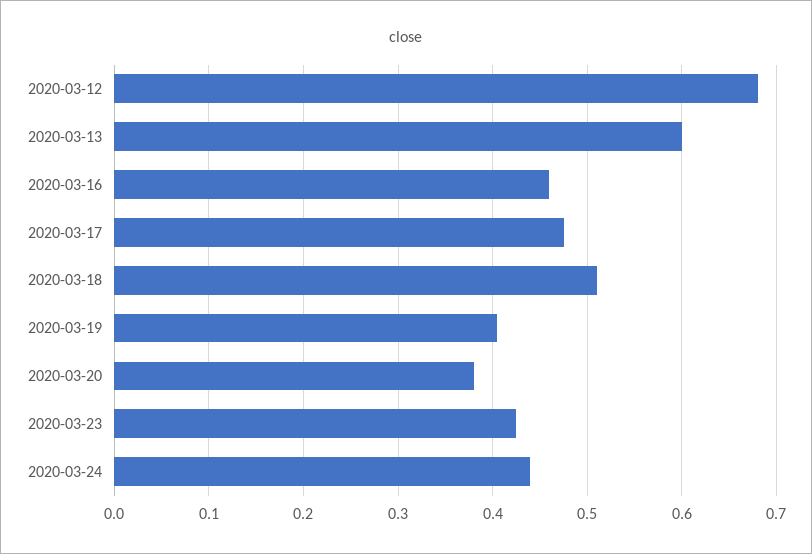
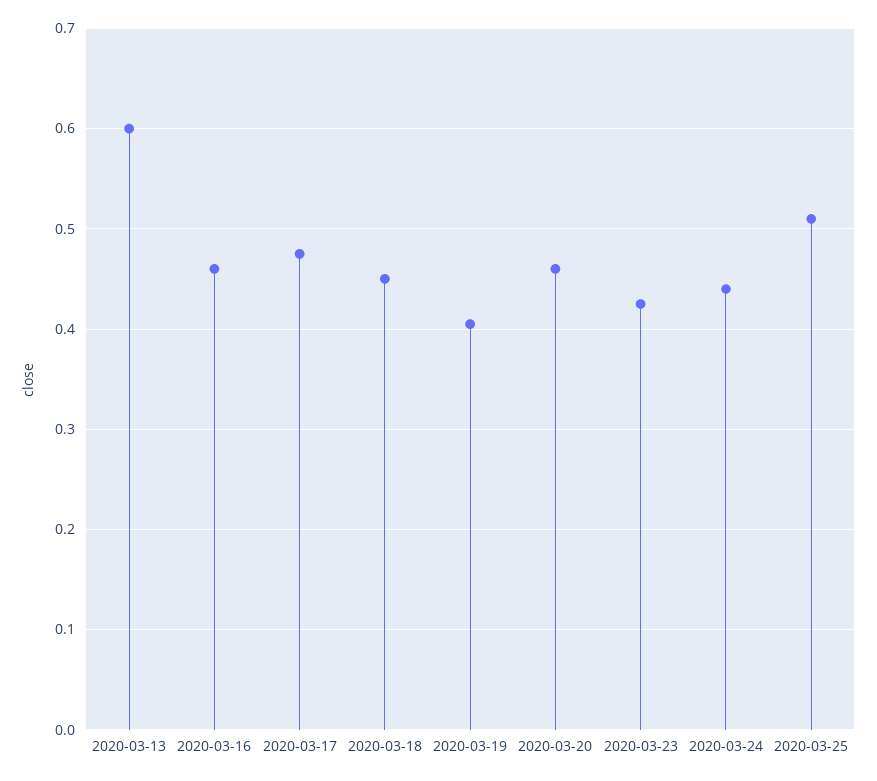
2020-03-12: 0.68 -> none
2020-03-18: 0.51 -> 0.45
2020-03-20: 0.38 -> 0.46
2020-03-25: none -> 0.51

